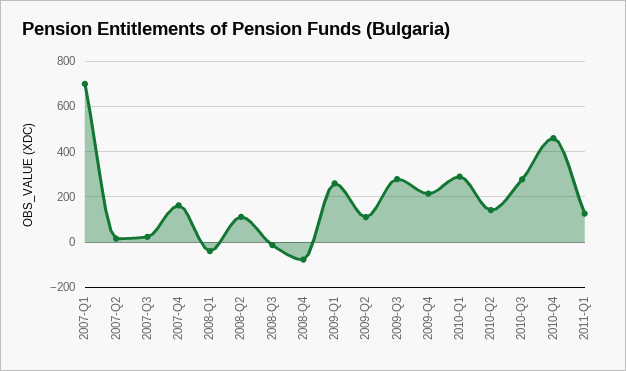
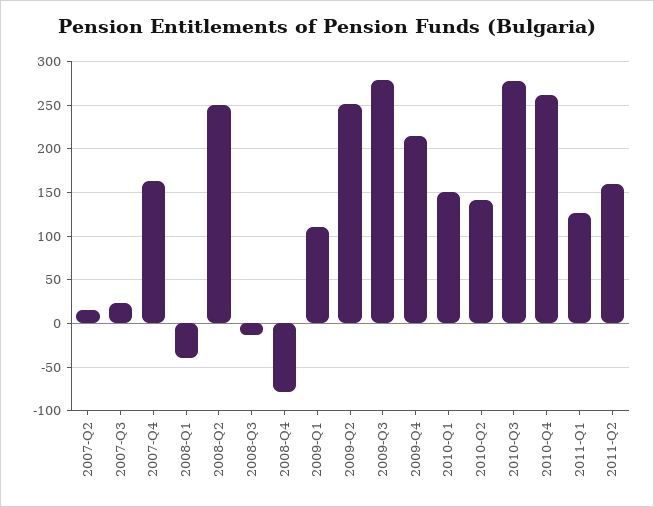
2007-Q1: 700 -> none
2008-Q2: 100 -> 250
2009-Q1: 250 -> 110
2009-Q2: 100 -> 250
2010-Q1: 300 -> 150
2010-Q4: 450 -> 260
2011-Q2: none -> 160

